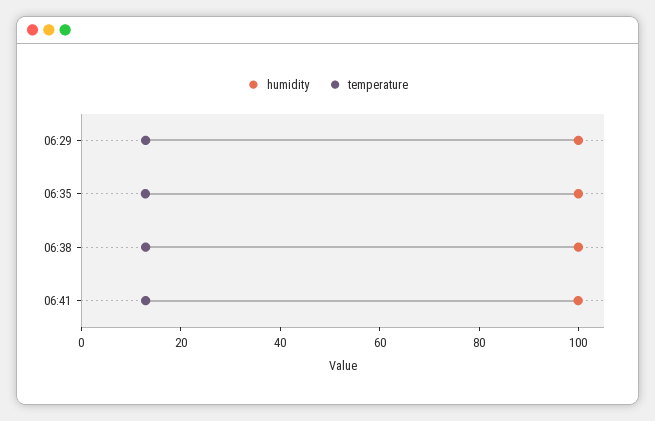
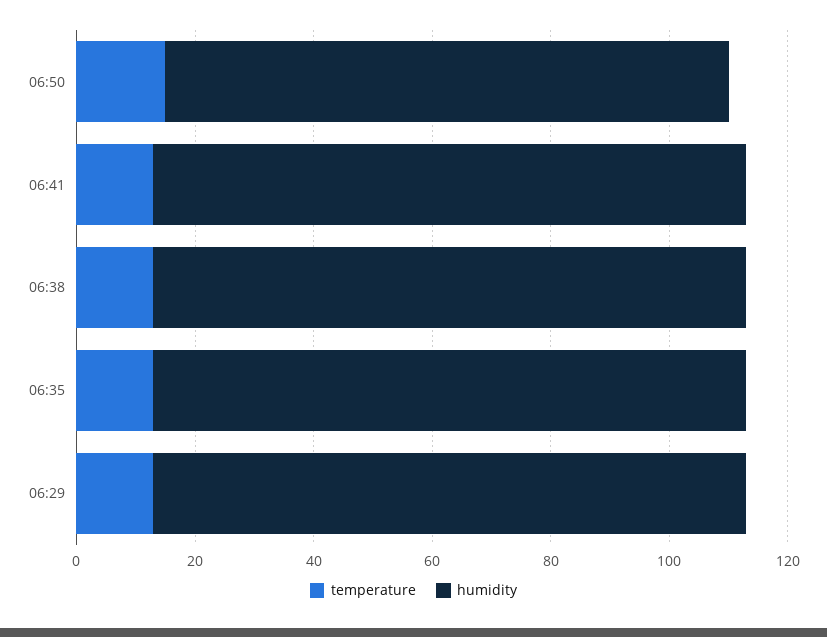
temperature, 06:50: none -> 15
humidity, 06:50: none -> 95

